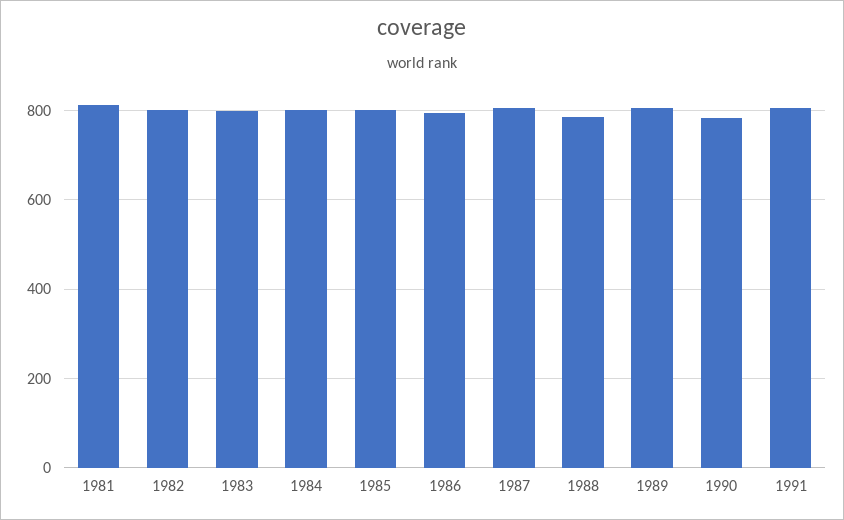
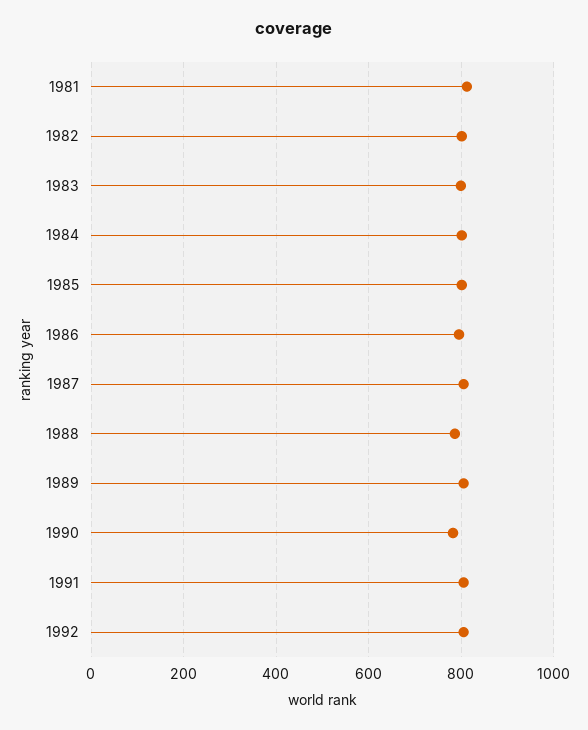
1992: none -> 800

